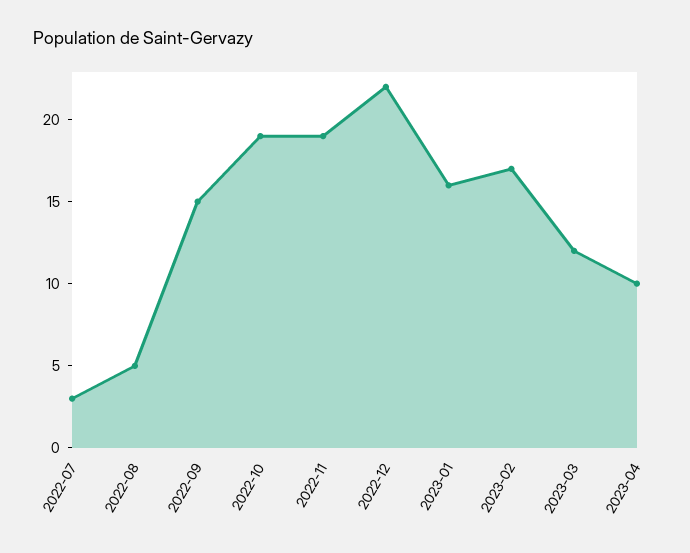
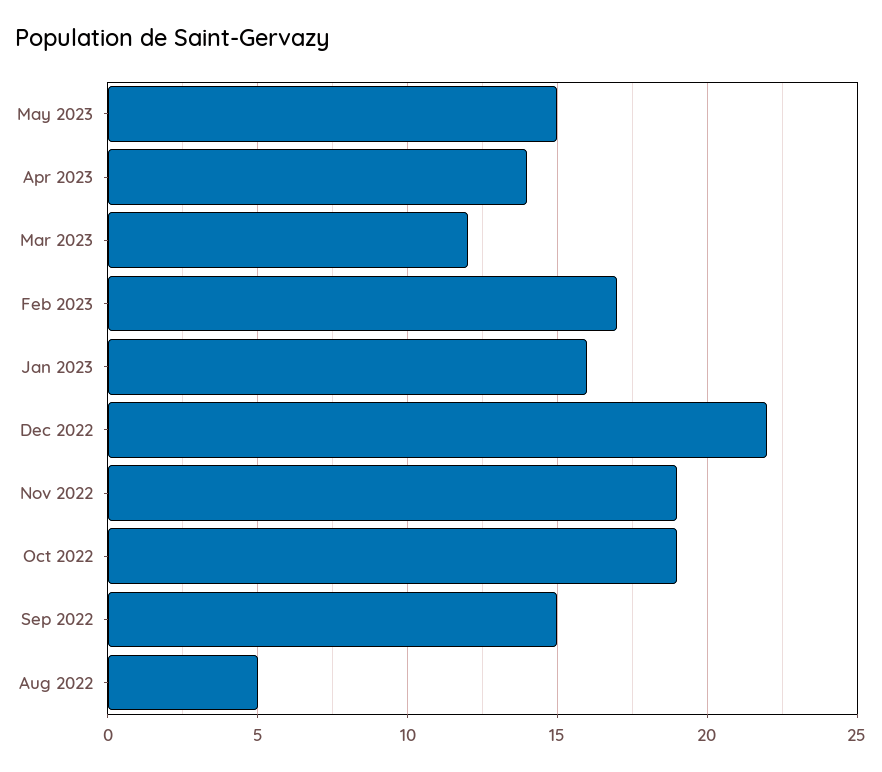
2022-07: 3 -> none
2023-04: 10 -> 14
May 2023: none -> 15

